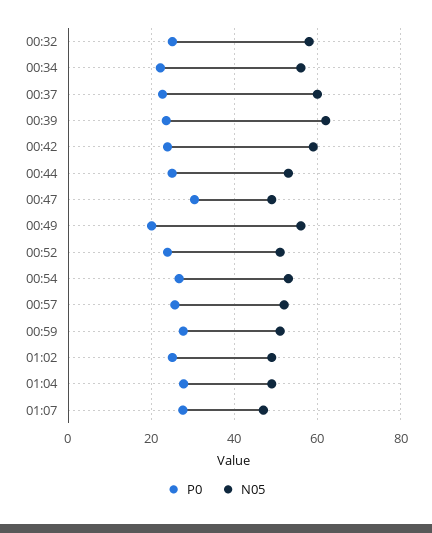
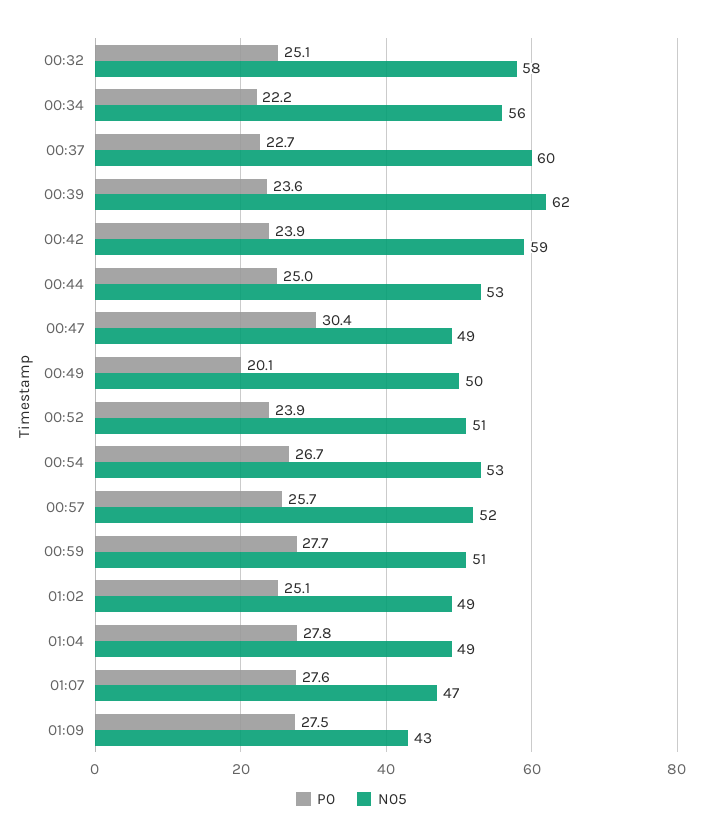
N05, 00:49: 56 -> 50
P0, 01:09: none -> 27.5
N05, 01:09: none -> 43

